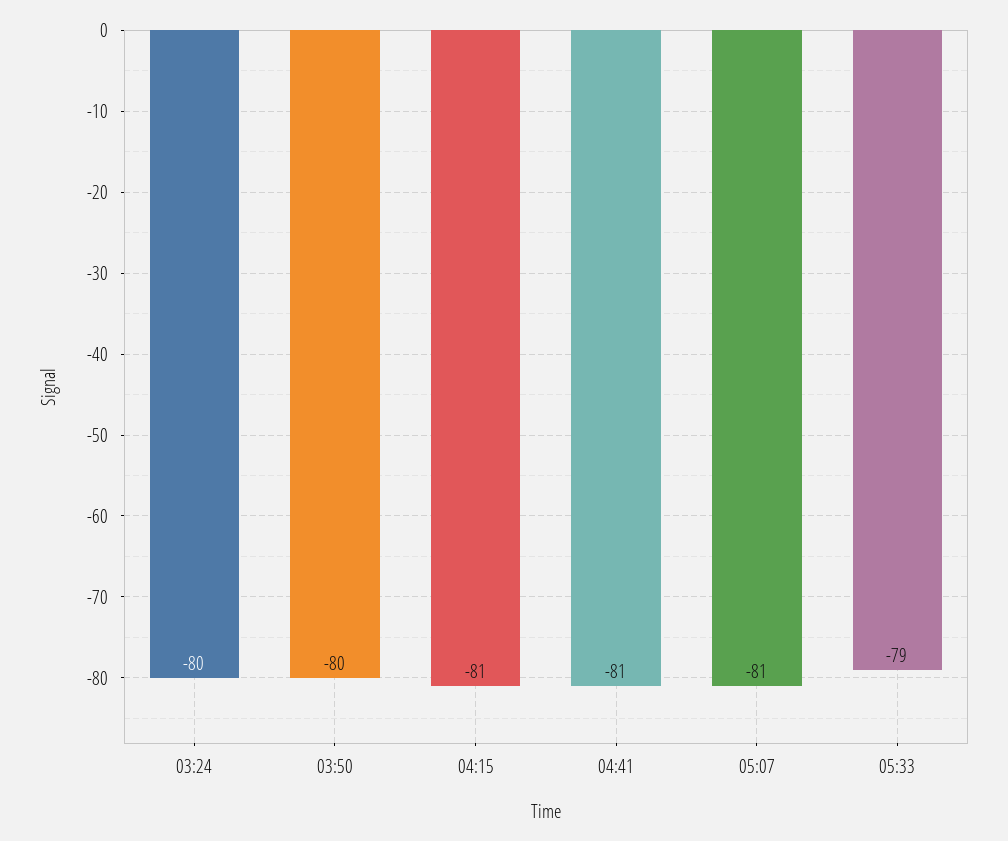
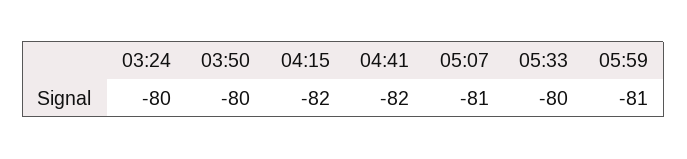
04:15: -81 -> -82
04:41: -81 -> -82
05:33: -79 -> -80
05:59: none -> -81

